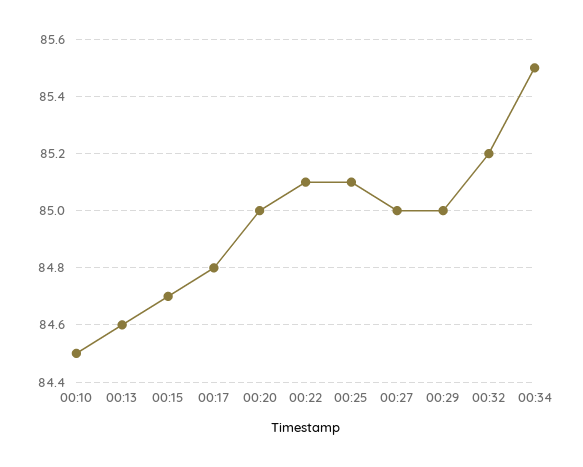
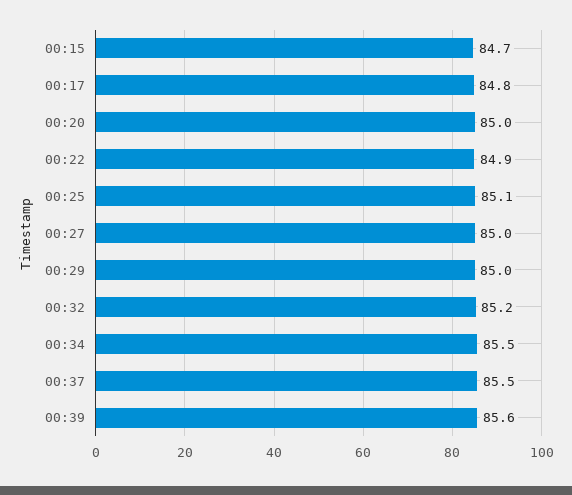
00:10: 84.5 -> none
00:13: 84.6 -> none
00:22: 85.1 -> 84.9
00:37: none -> 85.5
00:39: none -> 85.6

